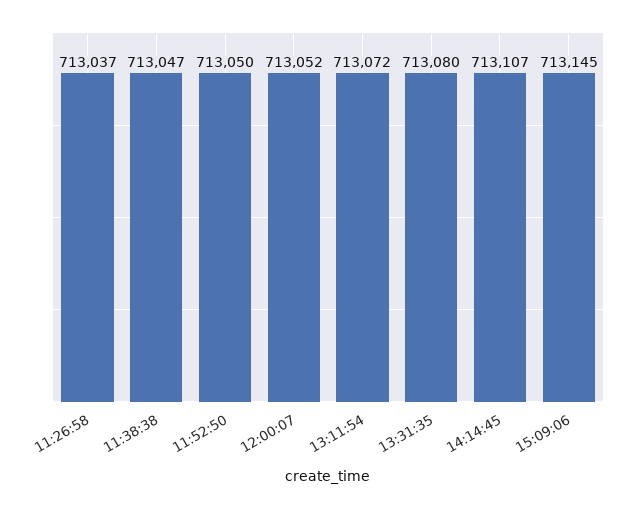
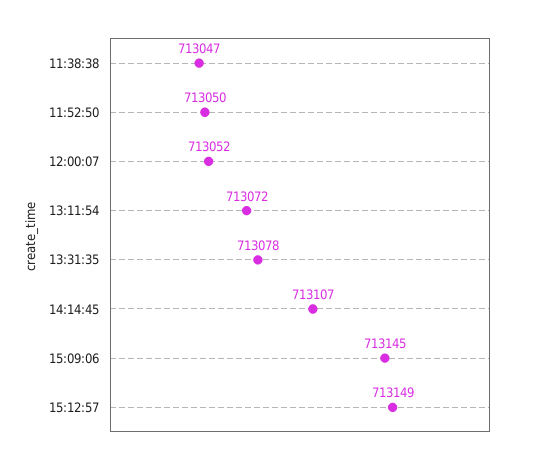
11:26:58: 713037 -> none
13:31:35: 713080 -> 713078
15:12:57: none -> 713149

